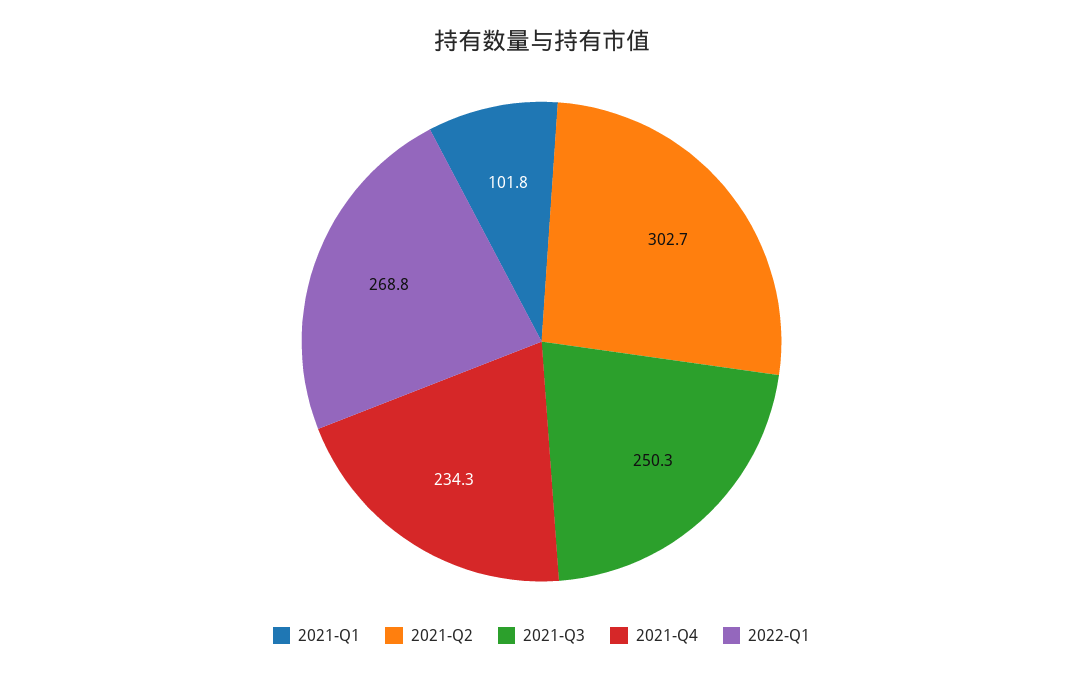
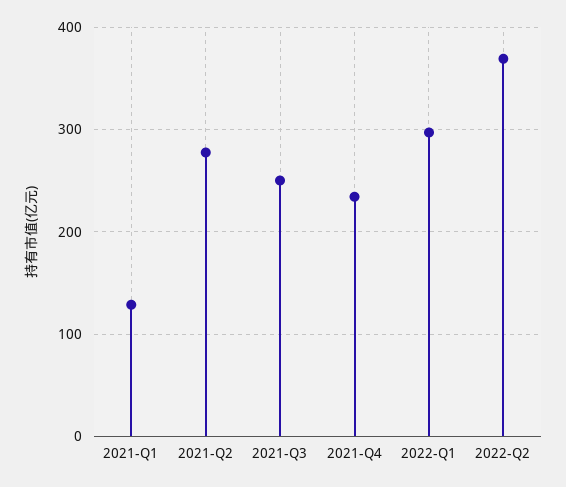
2021-Q1: 101.8 -> 130
2021-Q2: 302.7 -> 280
2022-Q1: 268.8 -> 300
2022-Q2: none -> 370

